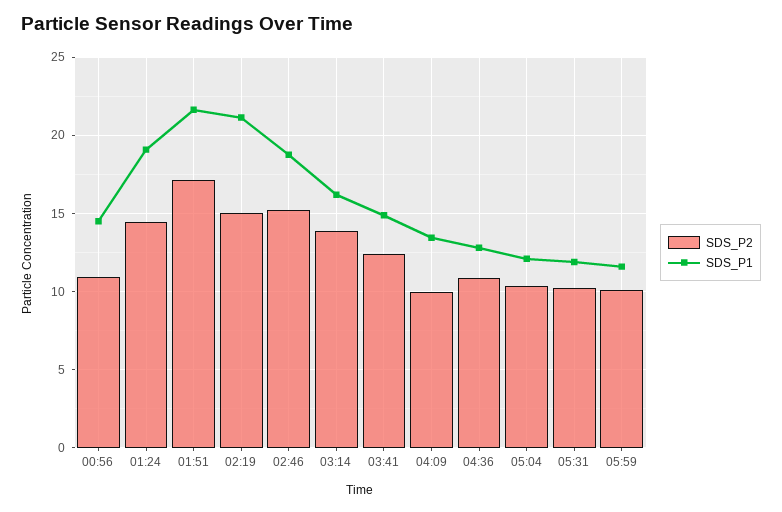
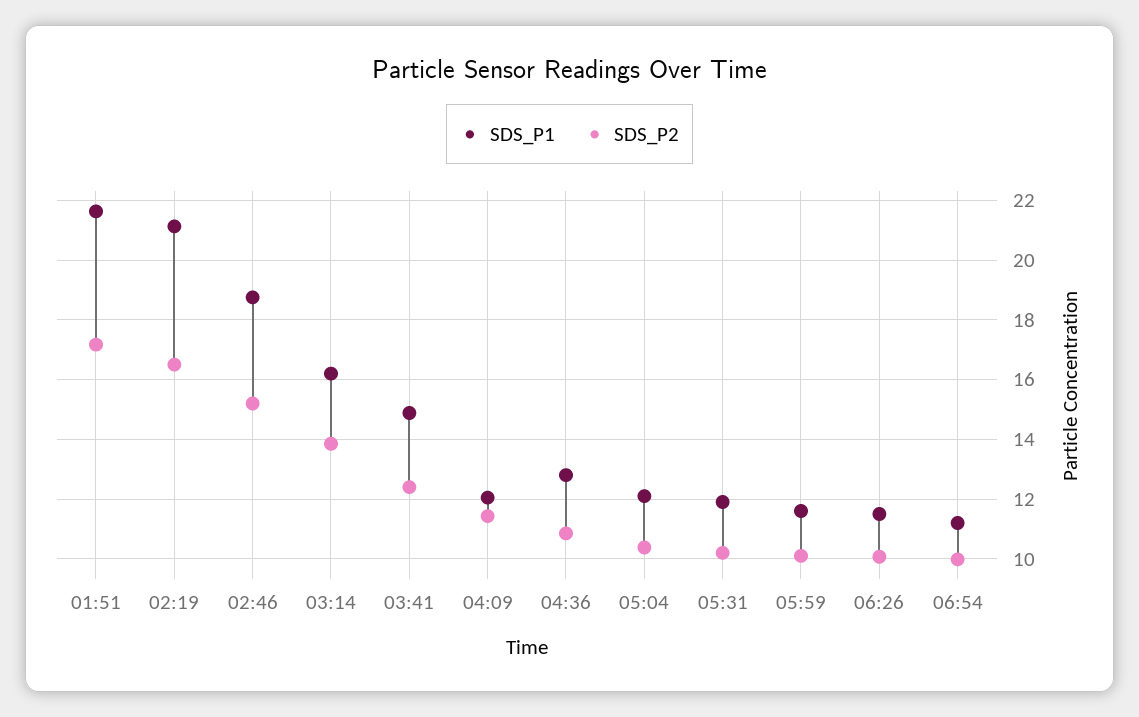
SDS_P2, 00:56: 11 -> none
SDS_P1, 00:56: 14.5 -> none
SDS_P2, 01:24: 14.5 -> none
SDS_P1, 01:24: 19 -> none
SDS_P2, 02:19: 15 -> 16.5
SDS_P2, 04:09: 10 -> 11.5
SDS_P1, 04:09: 13.5 -> 12
SDS_P1, 06:26: none -> 11.5
SDS_P2, 06:26: none -> 10
SDS_P1, 06:54: none -> 11.25
SDS_P2, 06:54: none -> 10

